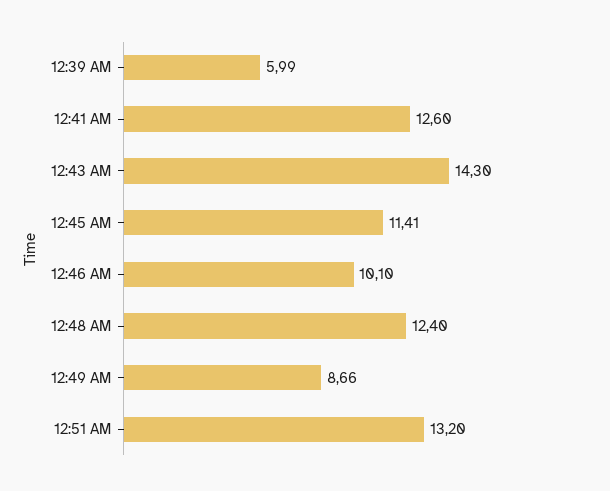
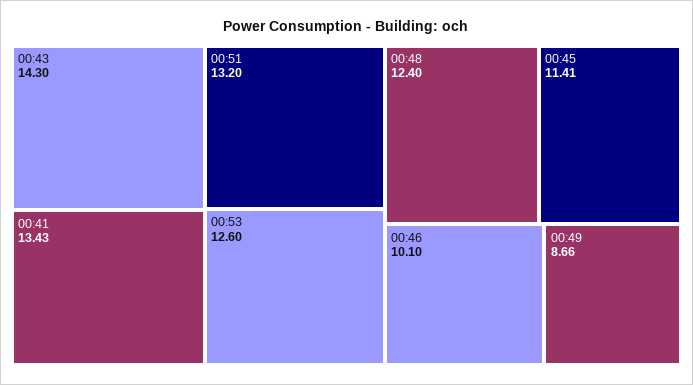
12:39 AM: 5.99 -> none
12:41 AM: 12.6 -> 13.43
00:53: none -> 12.6

